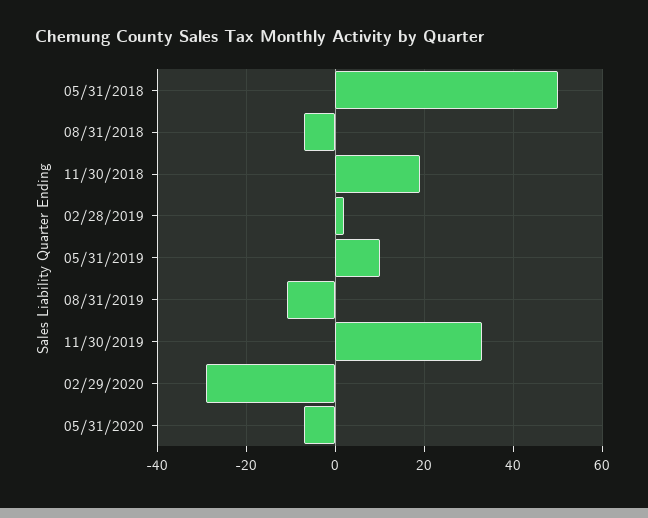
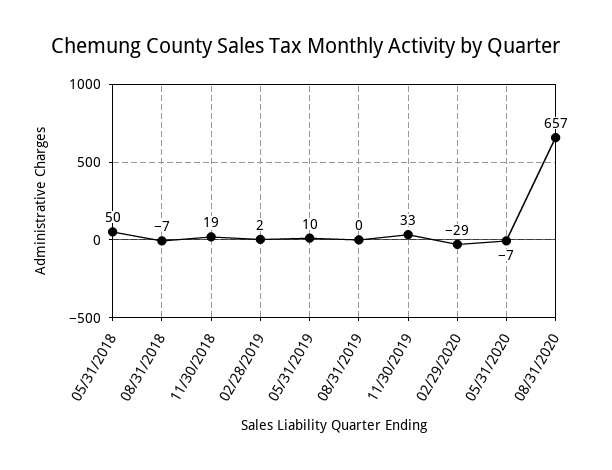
08/31/2019: -10 -> 0
08/31/2020: none -> 657

